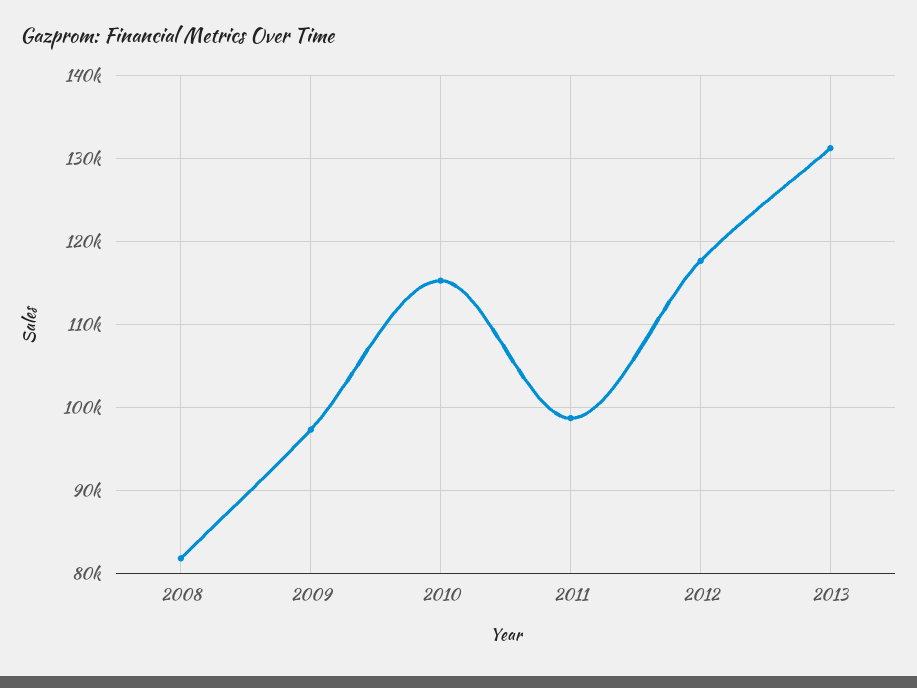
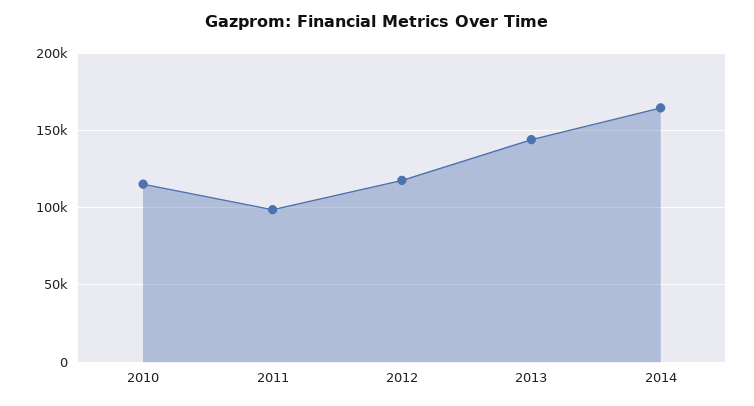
2008: 82000 -> none
2009: 97000 -> none
2013: 131000 -> 145000
2014: none -> 165000

